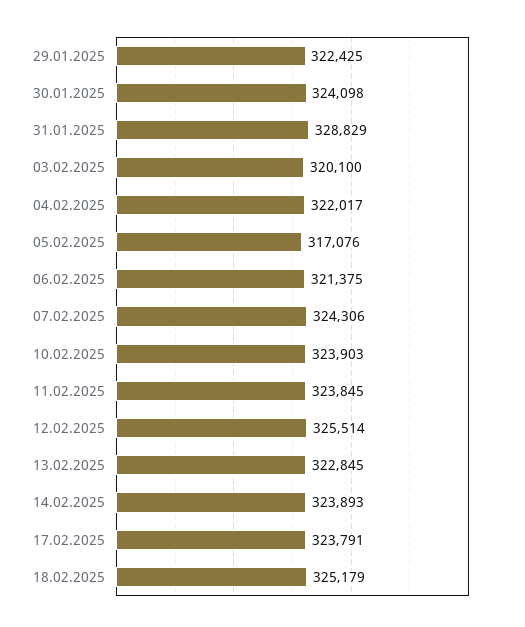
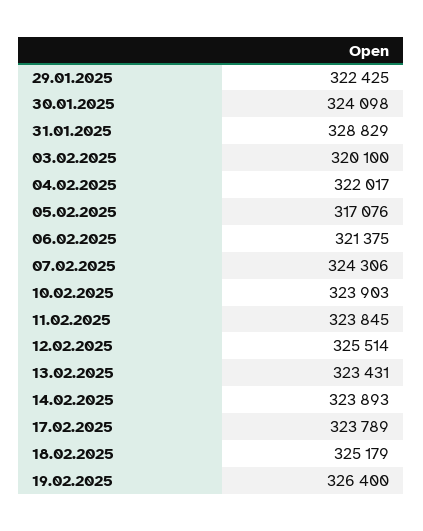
13.02.2025: 322845 -> 323431
17.02.2025: 323791 -> 323789
19.02.2025: none -> 326400

